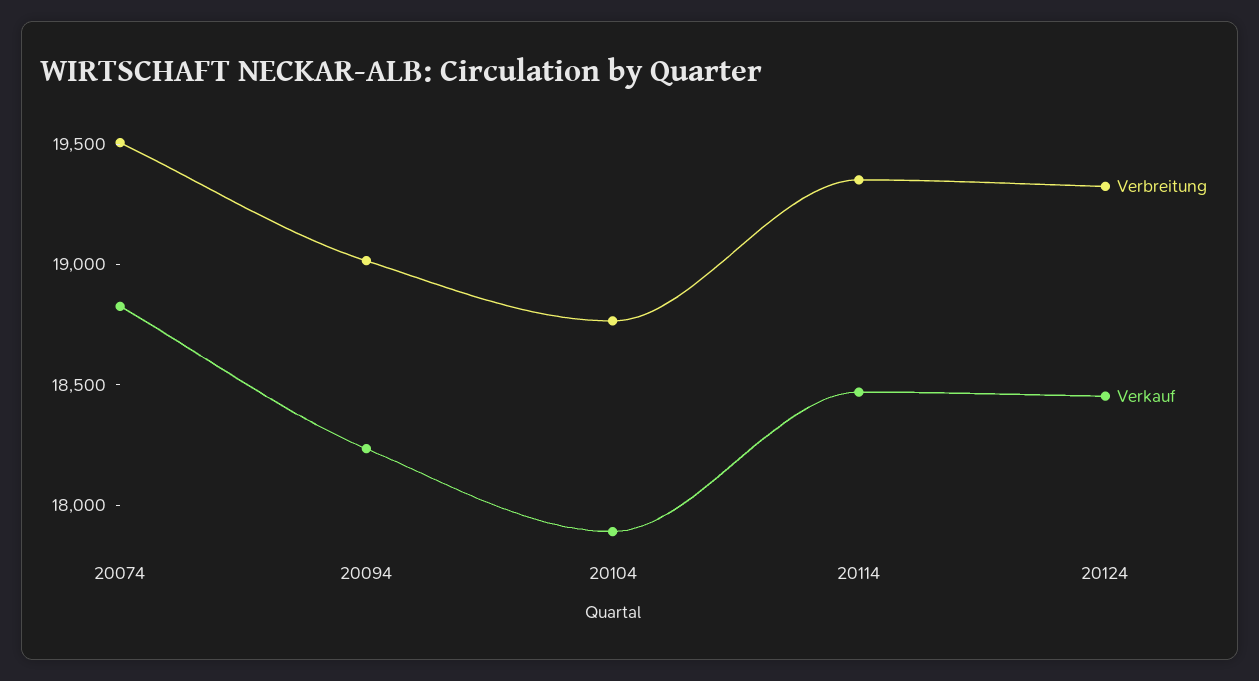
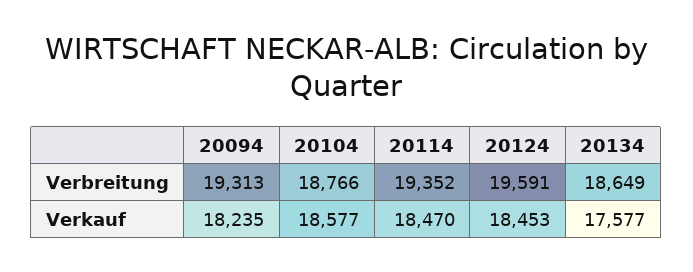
Verbreitung, 20074: 19500 -> none
Verkauf, 20074: 18800 -> none
Verbreitung, 20094: 19000 -> 19313
Verkauf, 20104: 17900 -> 18577
Verbreitung, 20124: 19300 -> 19591
Verbreitung, 20134: none -> 18649
Verkauf, 20134: none -> 17577

